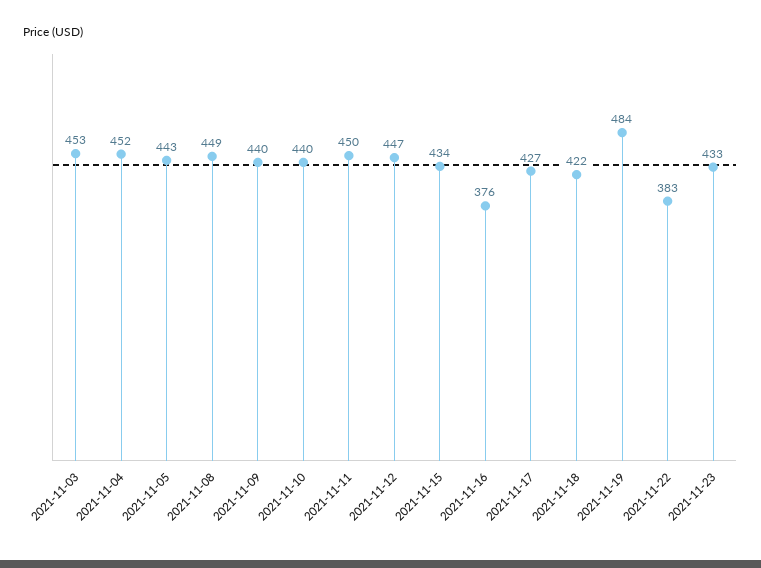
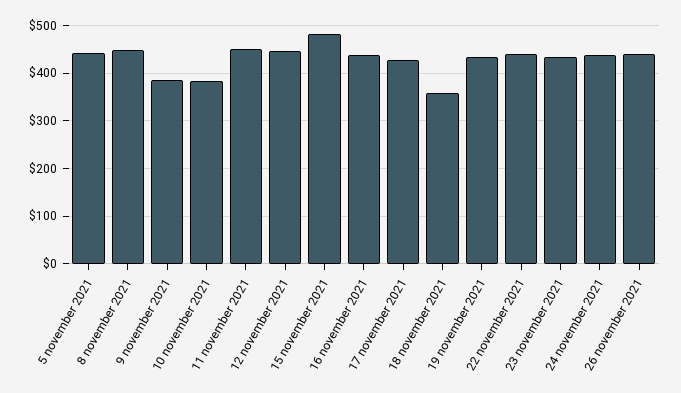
2021-11-03: 453 -> none
2021-11-04: 452 -> none
2021-11-09: 440 -> 380
2021-11-10: 440 -> 380
2021-11-15: 434 -> 480
2021-11-16: 376 -> 440
2021-11-18: 422 -> 360
2021-11-19: 484 -> 440
2021-11-22: 383 -> 440
24 november 2021: none -> 440
26 november 2021: none -> 440

